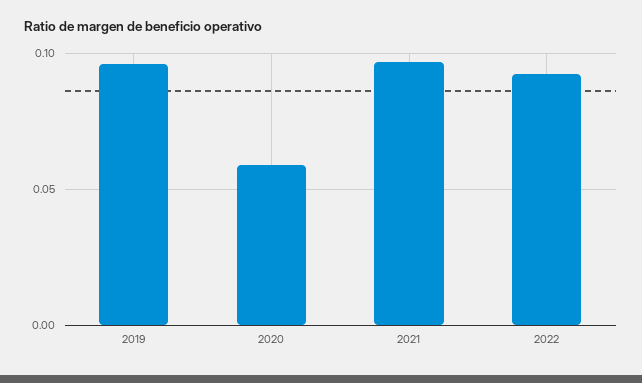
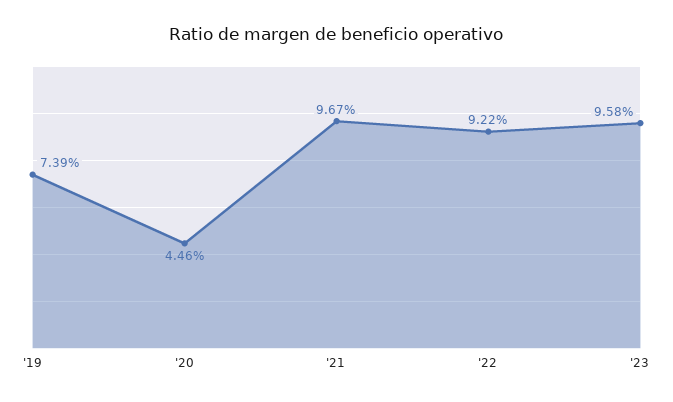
2019: 0.095 -> 0.0739
2020: 0.06 -> 0.0446
'23: none -> 0.0958

